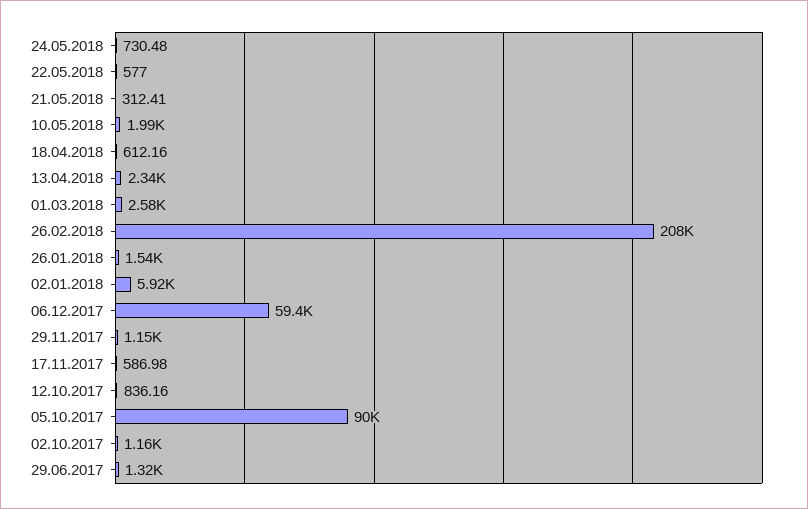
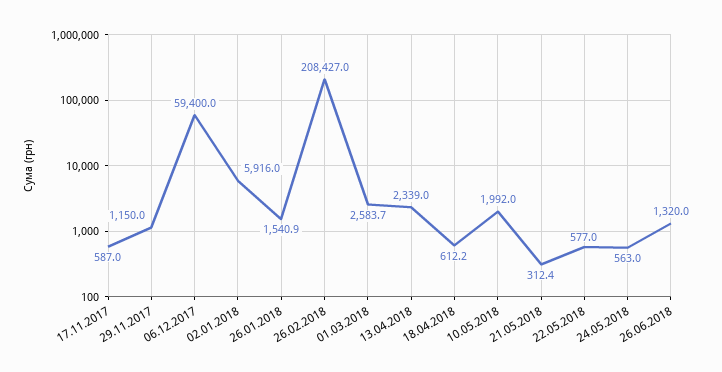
24.05.2018: 730.48 -> 563
12.10.2017: 836.16 -> none
05.10.2017: 90000 -> none
02.10.2017: 1160 -> none
29.06.2017: 1320 -> none
26.06.2018: none -> 1320

